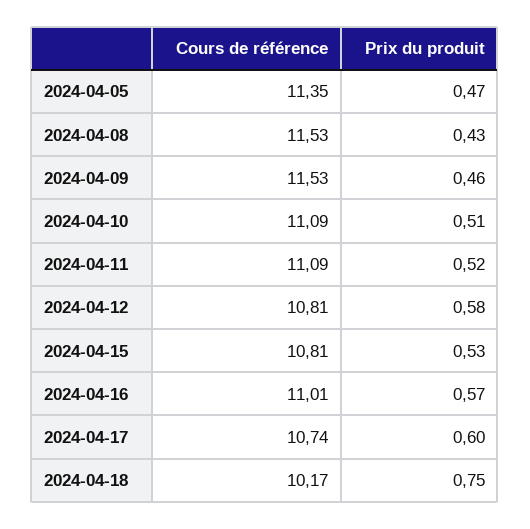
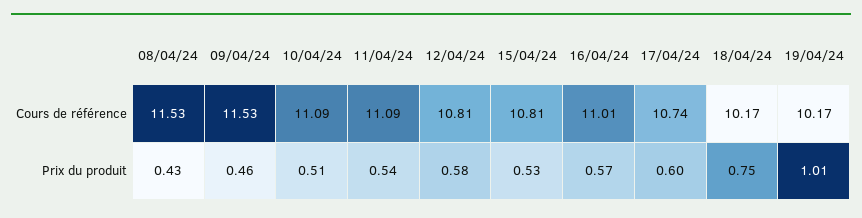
Cours de référence, 2024-04-05: 11.35 -> none
Prix du produit, 2024-04-05: 0.47 -> none
Prix du produit, 2024-04-11: 0.52 -> 0.54
Cours de référence, 19/04/24: none -> 10.17
Prix du produit, 19/04/24: none -> 1.01

